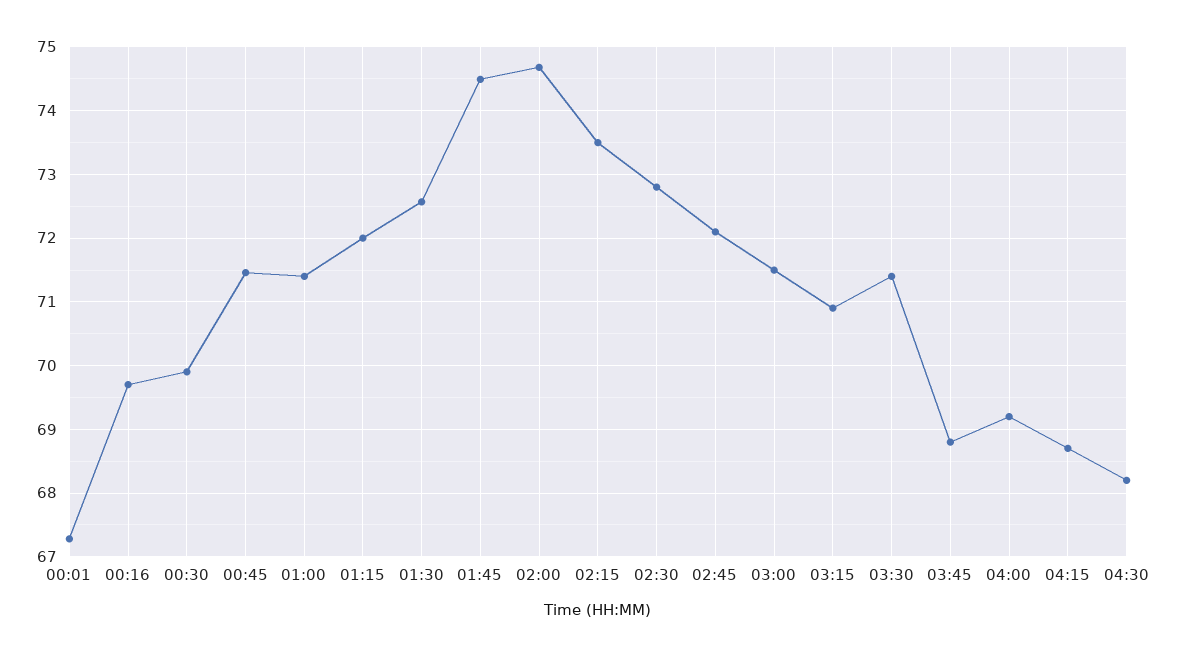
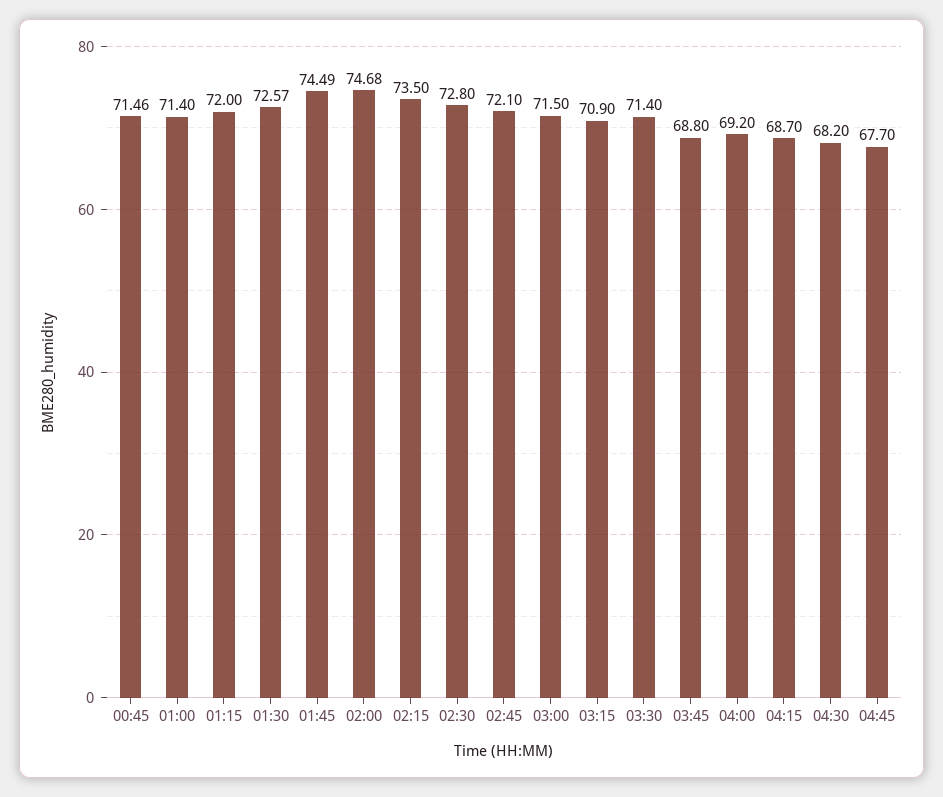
00:01: 67.3 -> none
00:16: 69.7 -> none
00:30: 69.9 -> none
04:45: none -> 67.7

